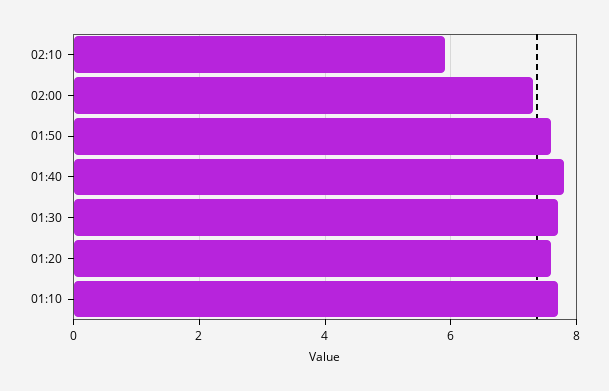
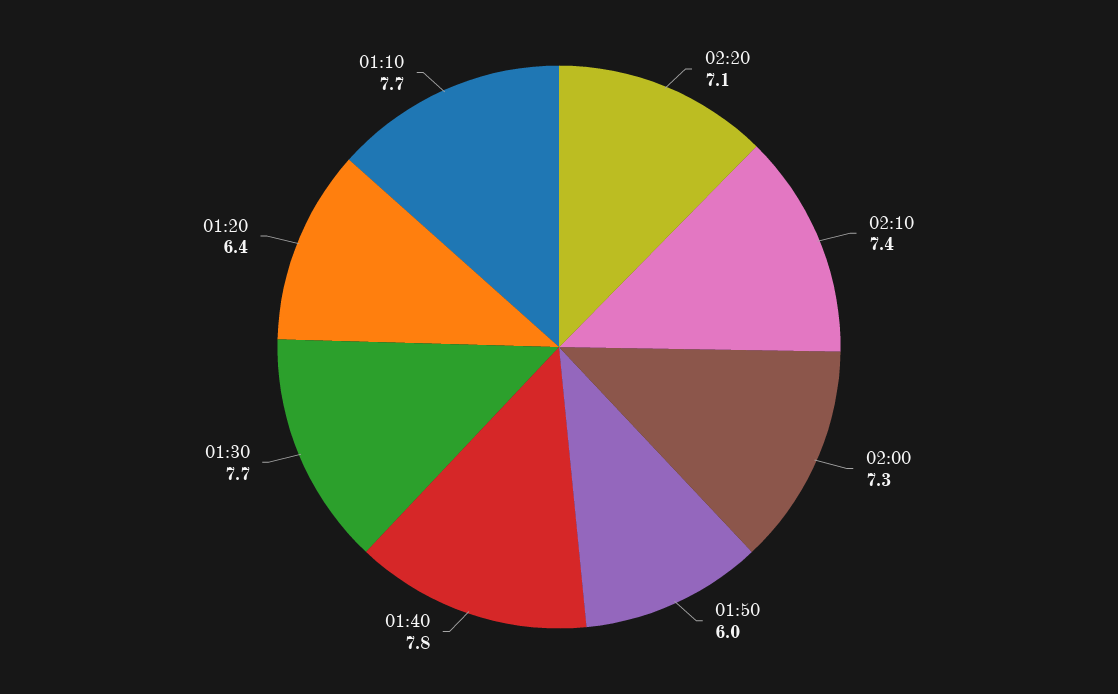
02:10: 6 -> 7.4
01:50: 7.5 -> 6
01:20: 7.5 -> 6.4
02:20: none -> 7.1

